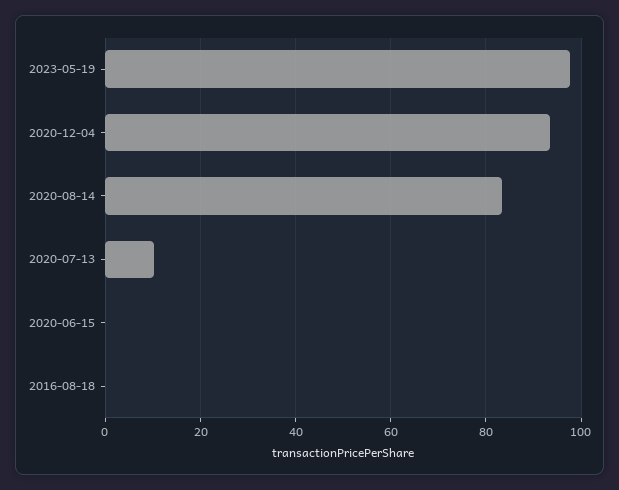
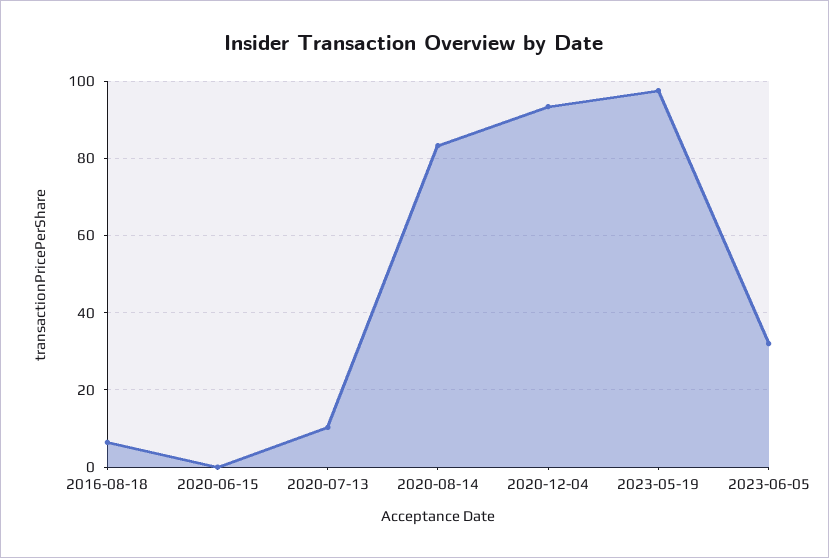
2016-08-18: 0 -> 6
2023-06-05: none -> 32

